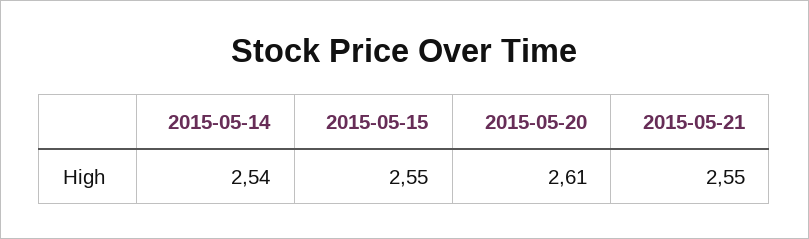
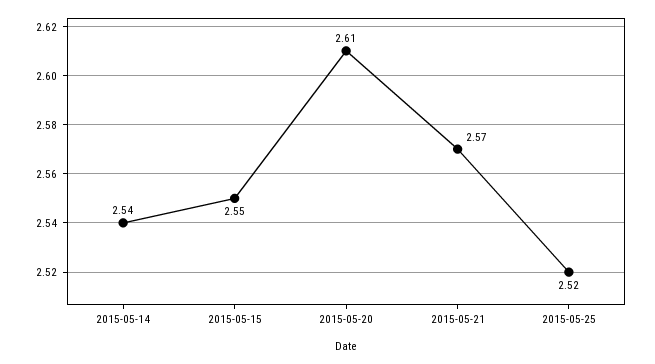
2015-05-21: 2.55 -> 2.57
2015-05-25: none -> 2.52

